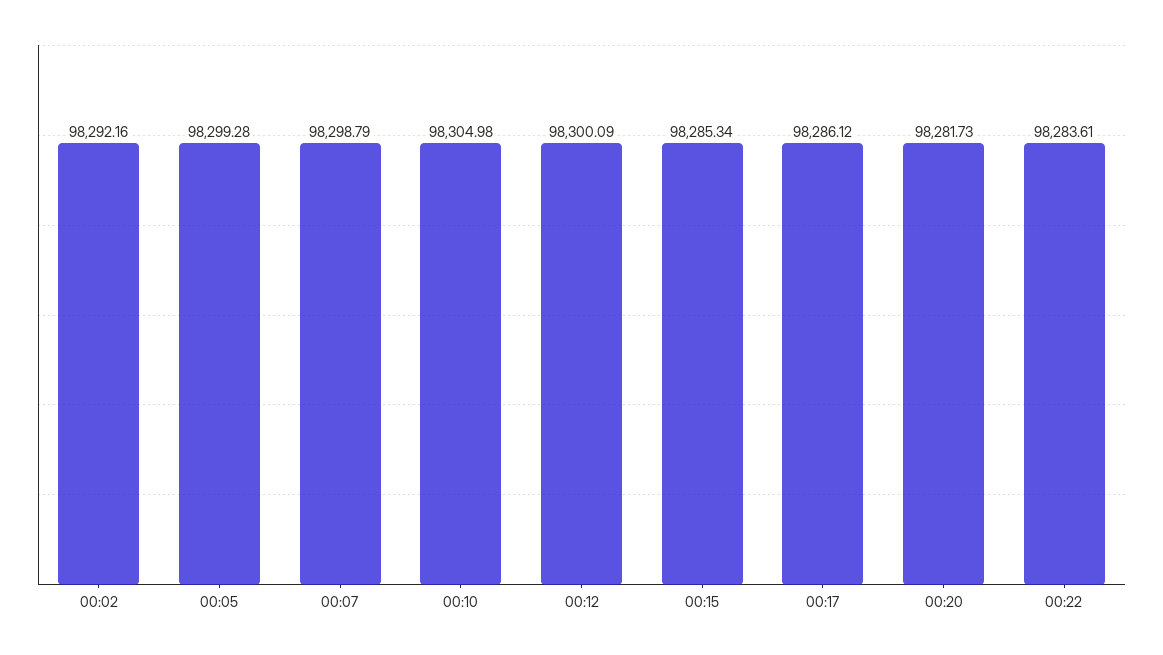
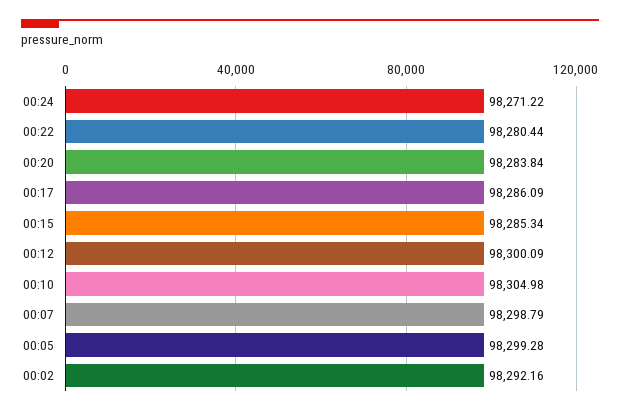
00:17: 98286.12 -> 98286.09
00:20: 98281.73 -> 98283.84
00:22: 98283.61 -> 98280.44
00:24: none -> 98271.22

